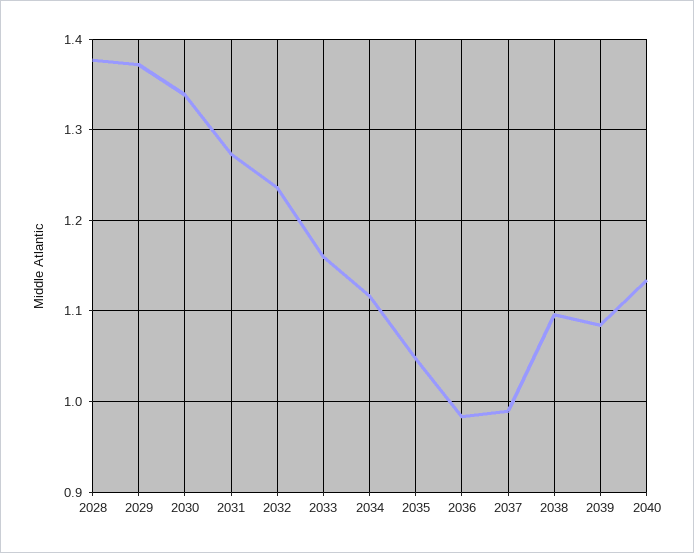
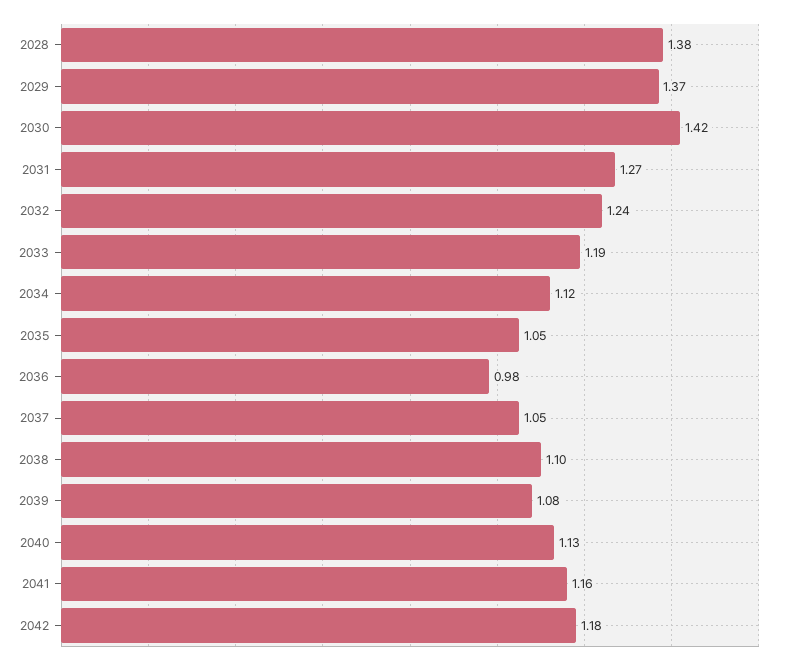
2030: 1.34 -> 1.42
2033: 1.16 -> 1.19
2037: 0.99 -> 1.05
2041: none -> 1.16
2042: none -> 1.18

